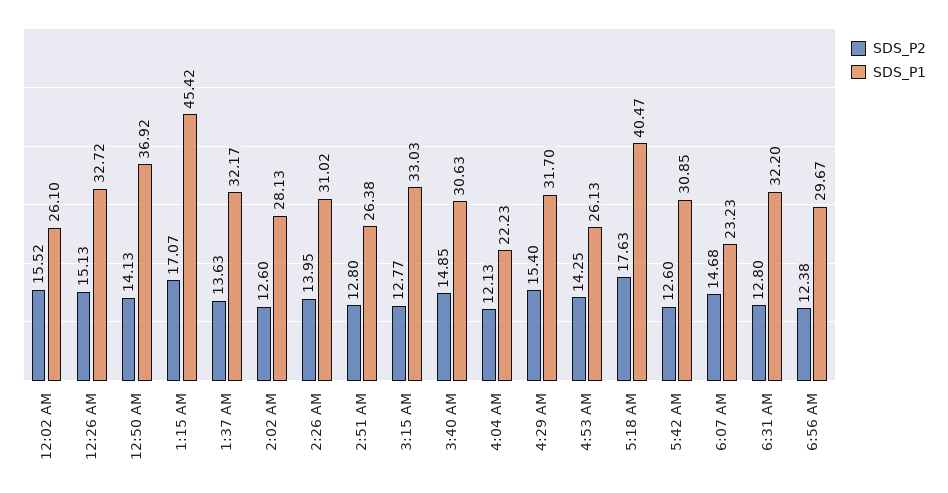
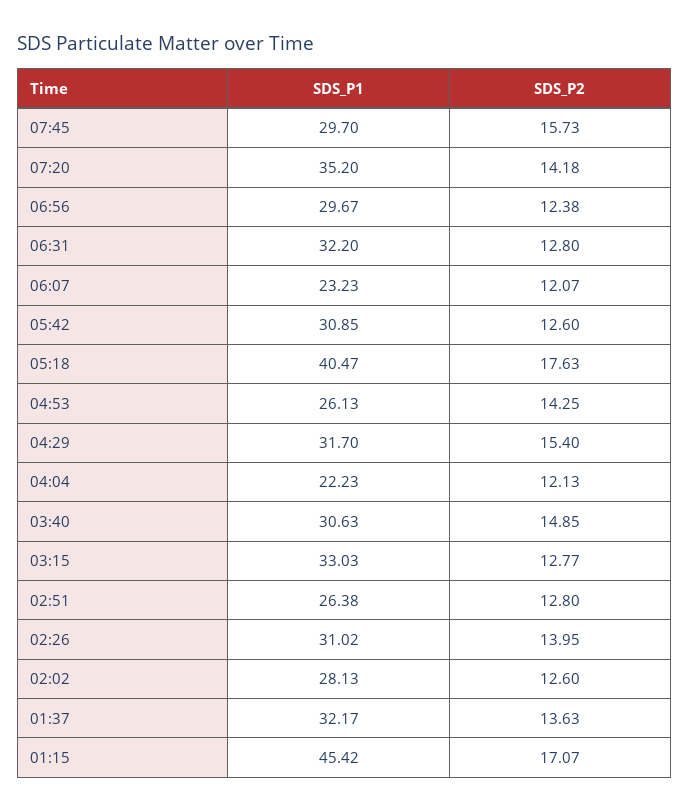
SDS_P2, 12:02 AM: 15.52 -> none
SDS_P1, 12:02 AM: 26.1 -> none
SDS_P2, 12:26 AM: 15.13 -> none
SDS_P1, 12:26 AM: 32.72 -> none
SDS_P2, 12:50 AM: 14.13 -> none
SDS_P1, 12:50 AM: 36.92 -> none
SDS_P2, 6:07 AM: 14.68 -> 12.07
SDS_P1, 07:45: none -> 29.7
SDS_P2, 07:45: none -> 15.73
SDS_P1, 07:20: none -> 35.2
SDS_P2, 07:20: none -> 14.18

